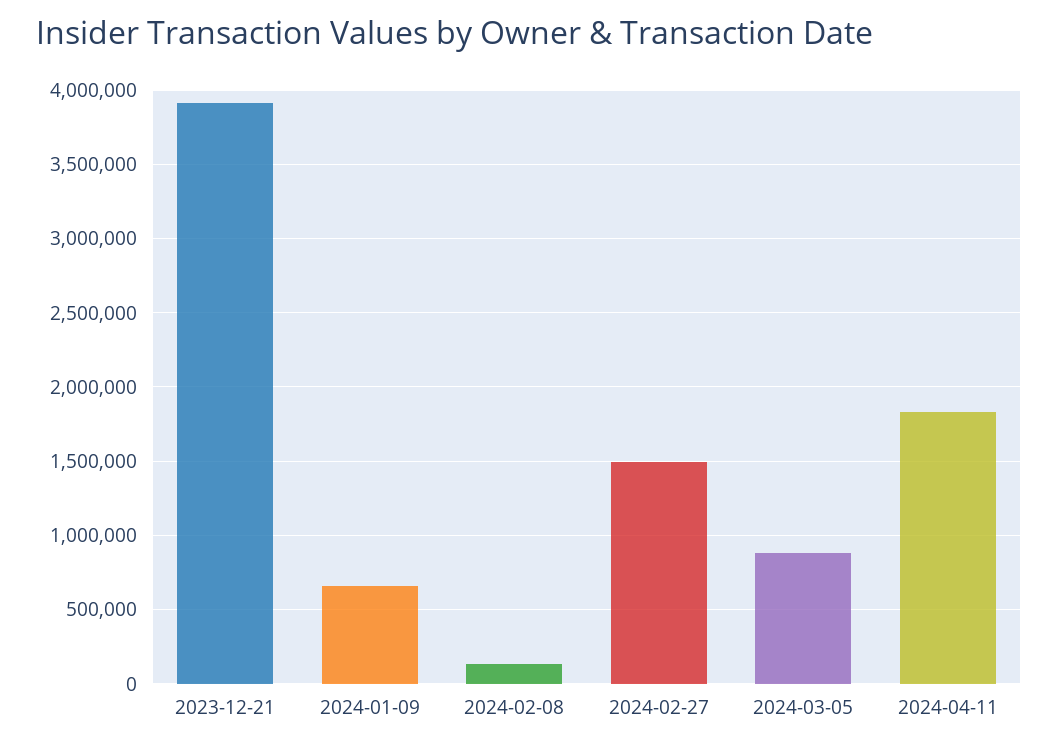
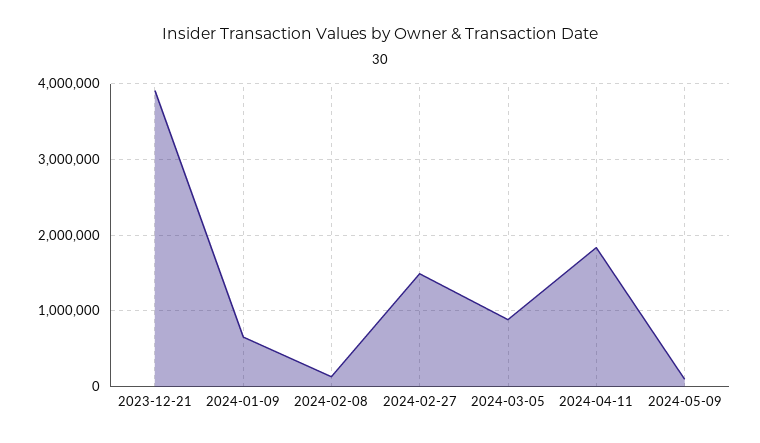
2024-05-09: none -> 100000

